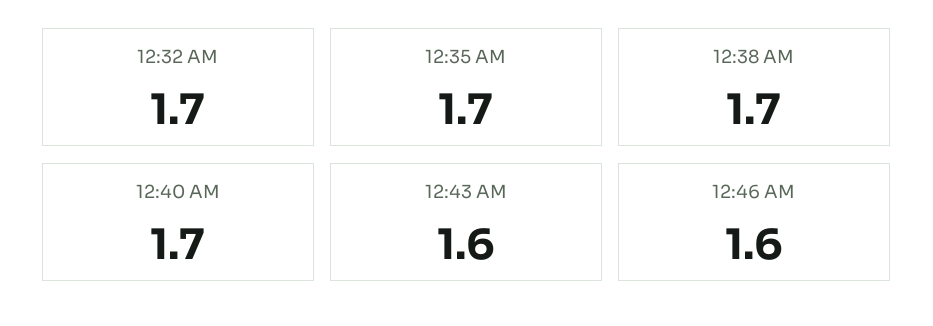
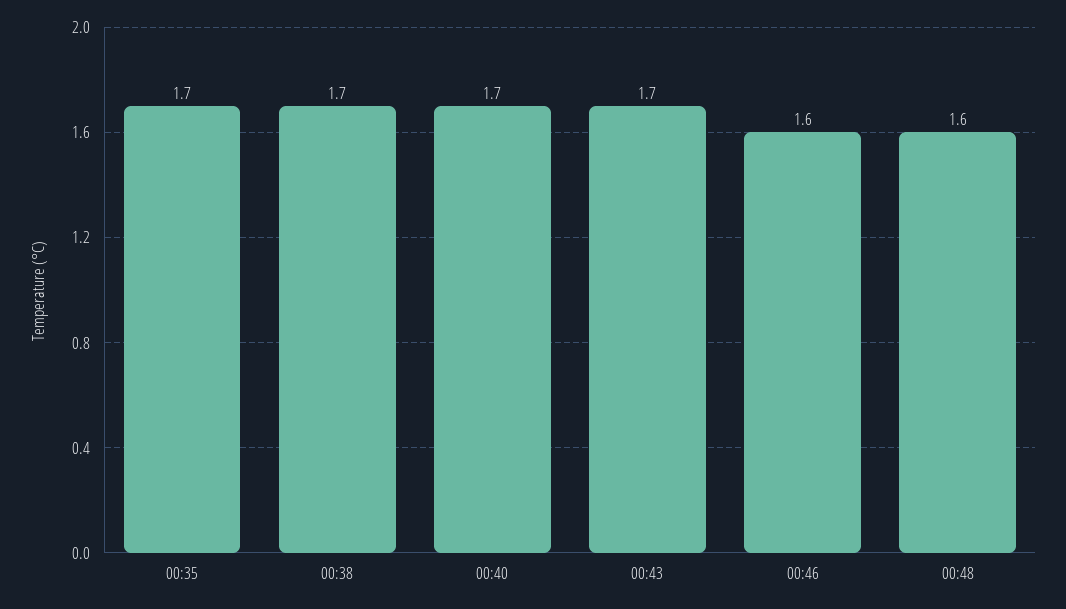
12:32 AM: 1.7 -> none
12:43 AM: 1.6 -> 1.7
00:48: none -> 1.6

